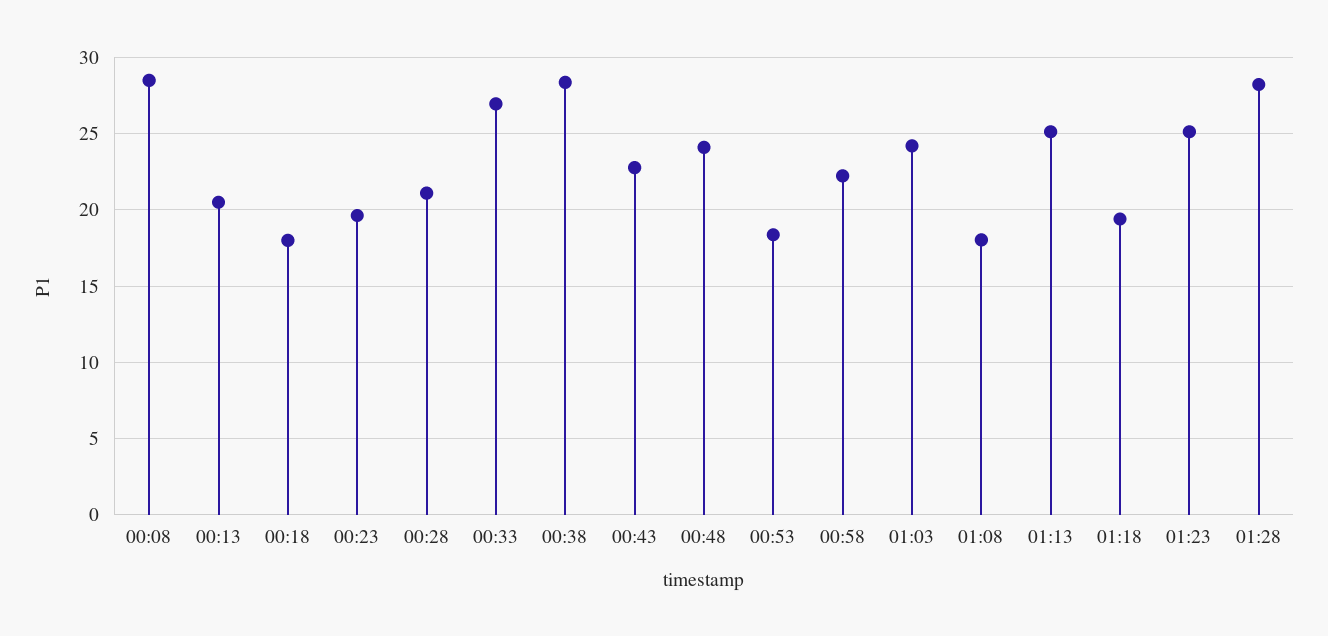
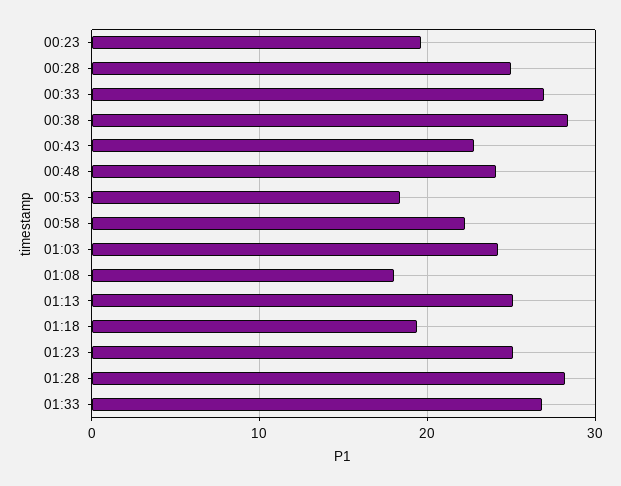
00:08: 28.5 -> none
00:13: 20.5 -> none
00:18: 18 -> none
00:28: 21 -> 25
01:33: none -> 27

